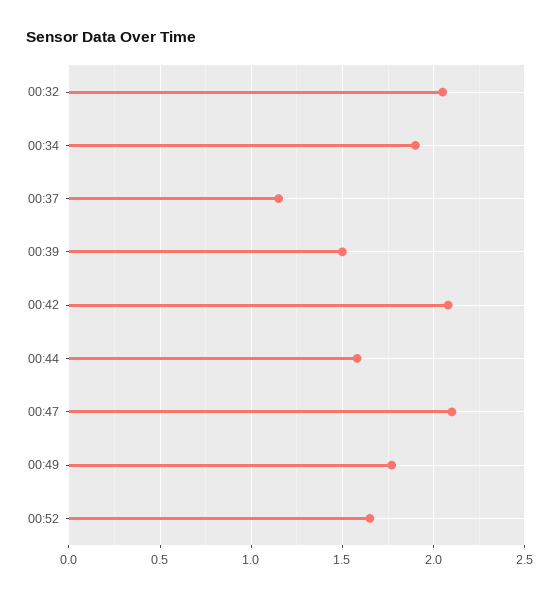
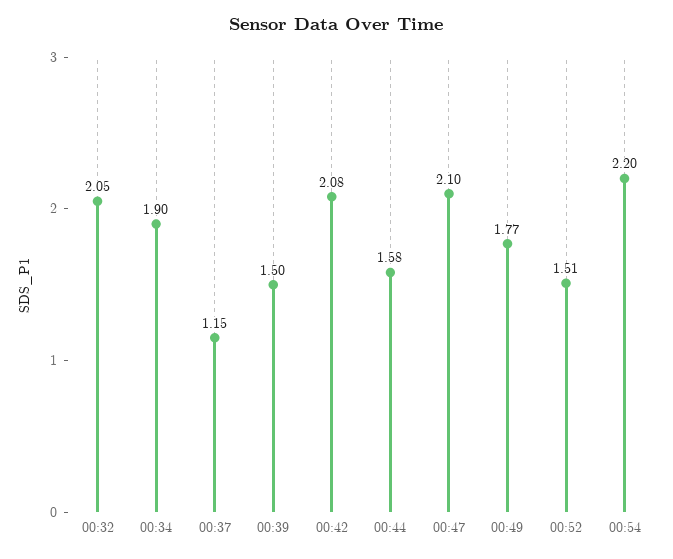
00:52: 1.65 -> 1.51
00:54: none -> 2.2

